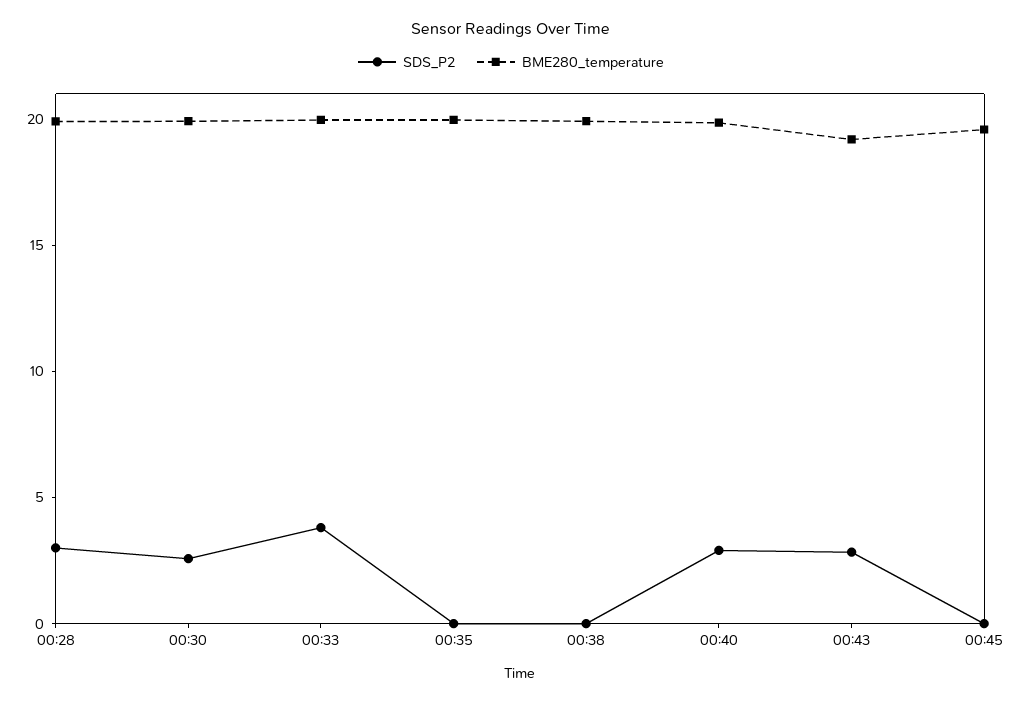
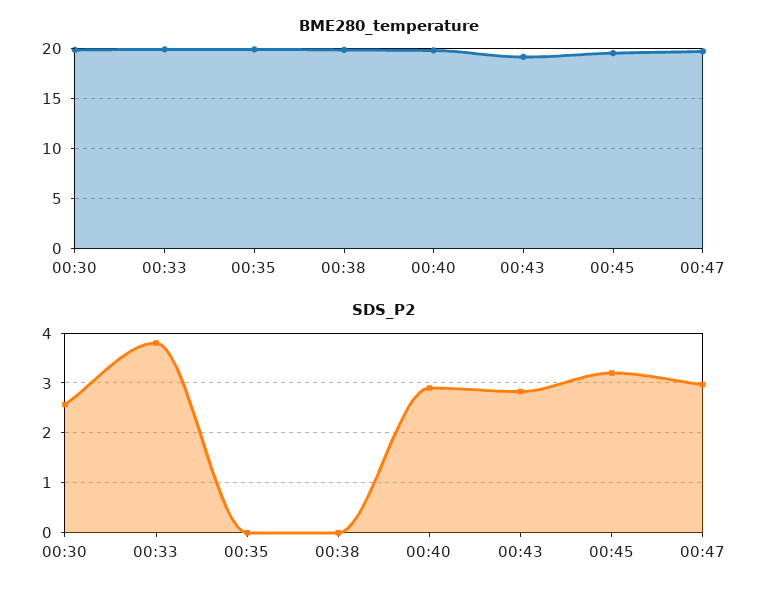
SDS_P2, 00:28: 3 -> none
BME280_temperature, 00:28: 20 -> none
SDS_P2, 00:45: 0 -> 3.2
BME280_temperature, 00:47: none -> 20
SDS_P2, 00:47: none -> 3

